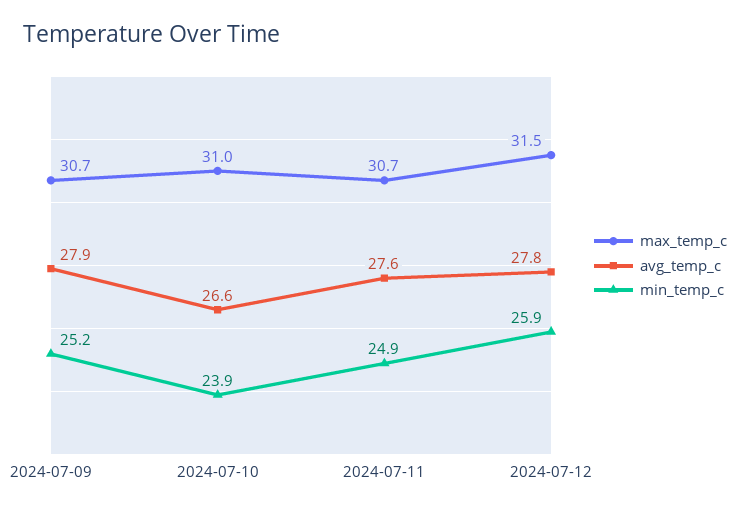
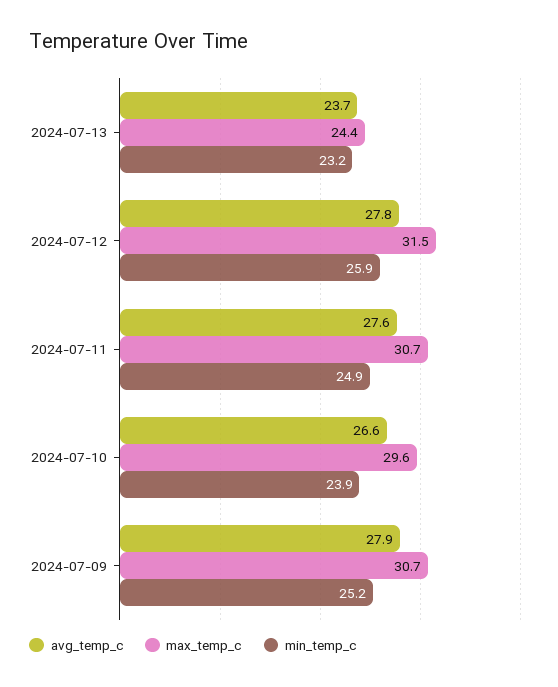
max_temp_c, 2024-07-10: 31 -> 29.6
avg_temp_c, 2024-07-13: none -> 23.7
max_temp_c, 2024-07-13: none -> 24.4
min_temp_c, 2024-07-13: none -> 23.2

